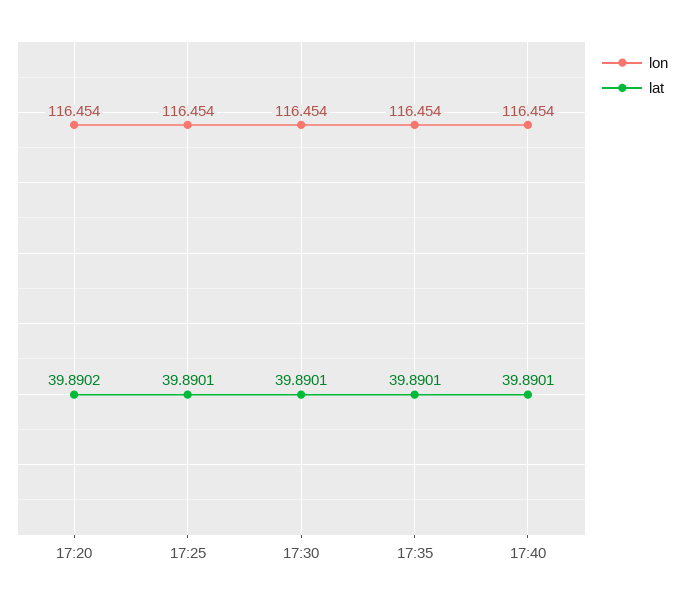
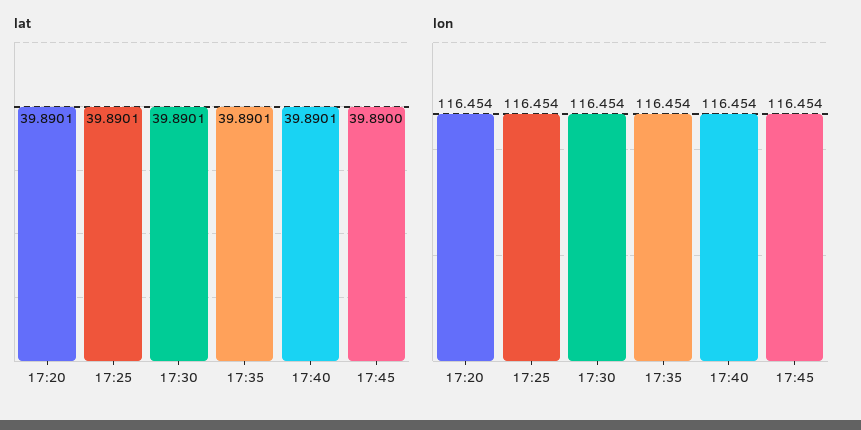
lat, 17:20: 39.8902 -> 39.8901
lat, 17:45: none -> 39.89
lon, 17:45: none -> 116.454

